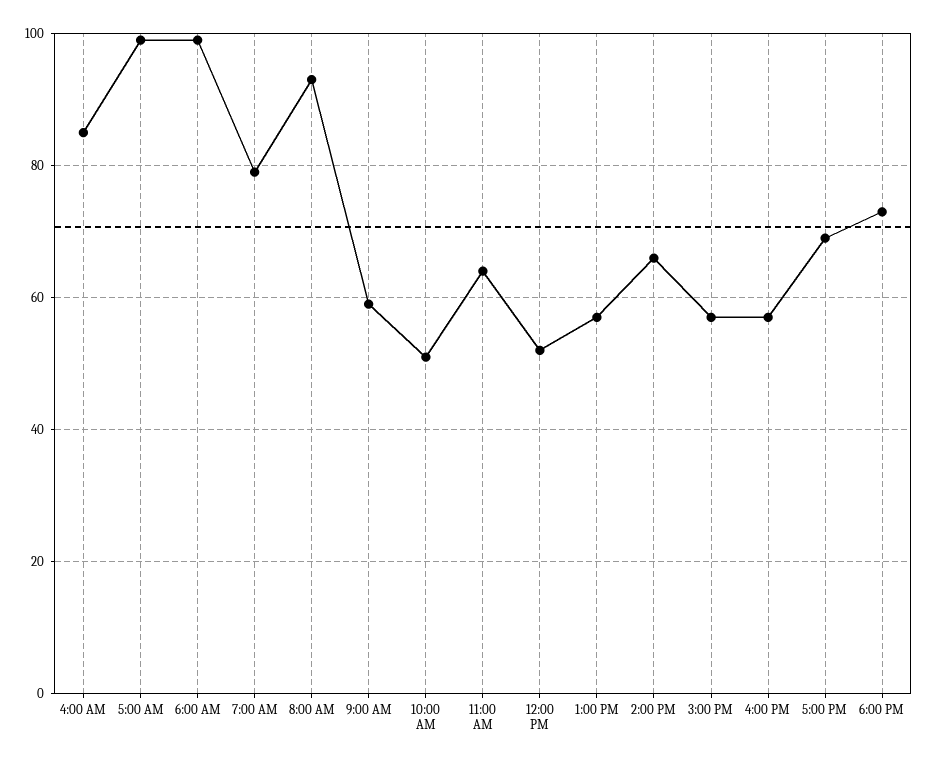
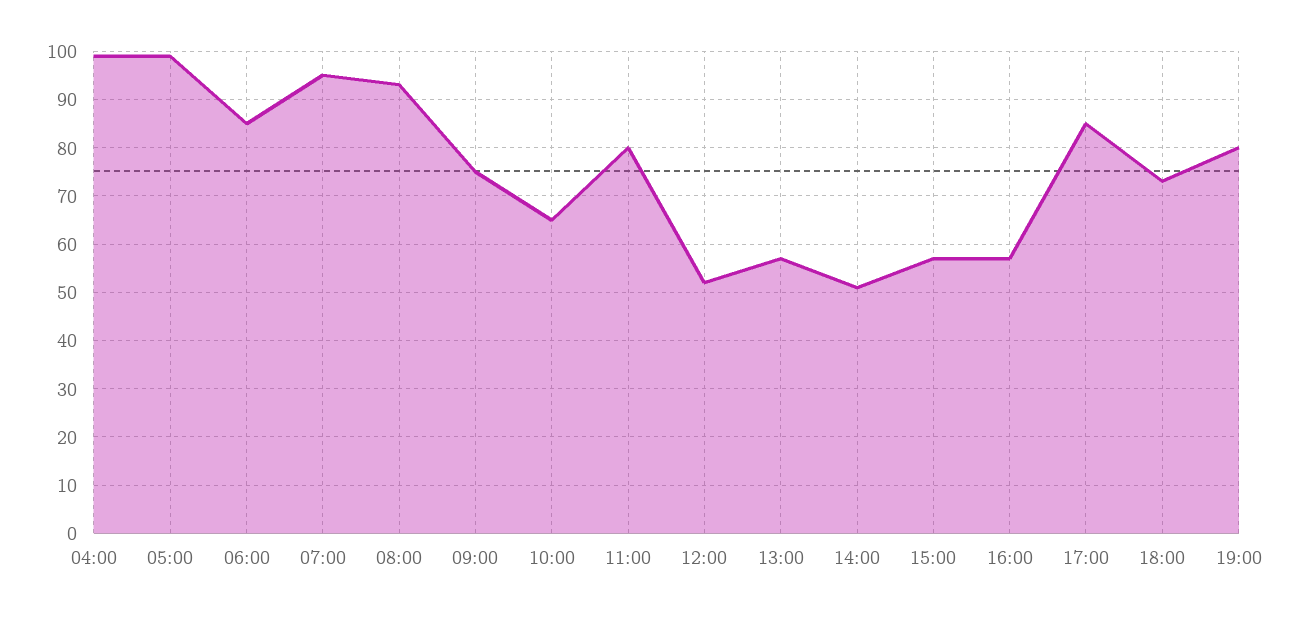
4:00 AM: 85 -> 100
6:00 AM: 100 -> 85
7:00 AM: 80 -> 95
9:00 AM: 60 -> 75
10:00 AM: 50 -> 65
11:00 AM: 65 -> 80
2:00 PM: 65 -> 50
5:00 PM: 70 -> 85
19:00: none -> 80

